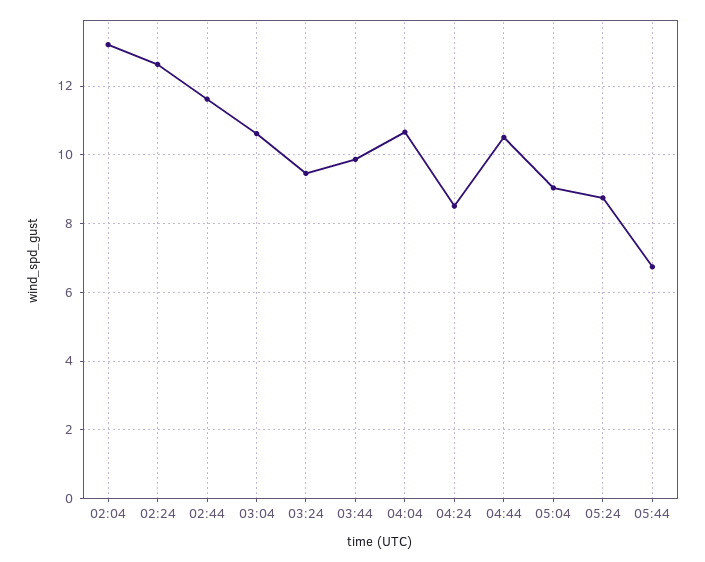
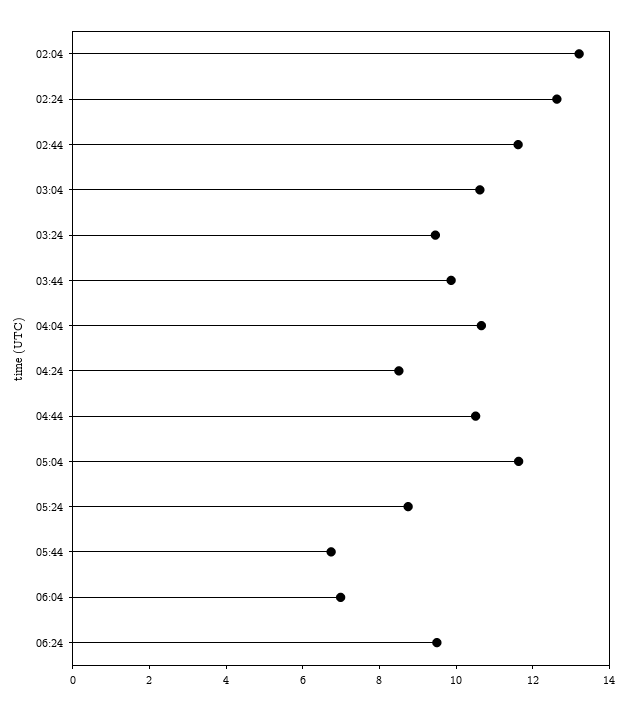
05:04: 9 -> 11.5
06:04: none -> 7
06:24: none -> 9.5

